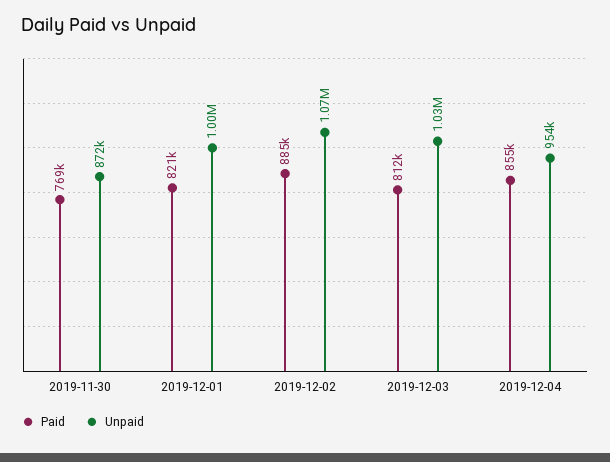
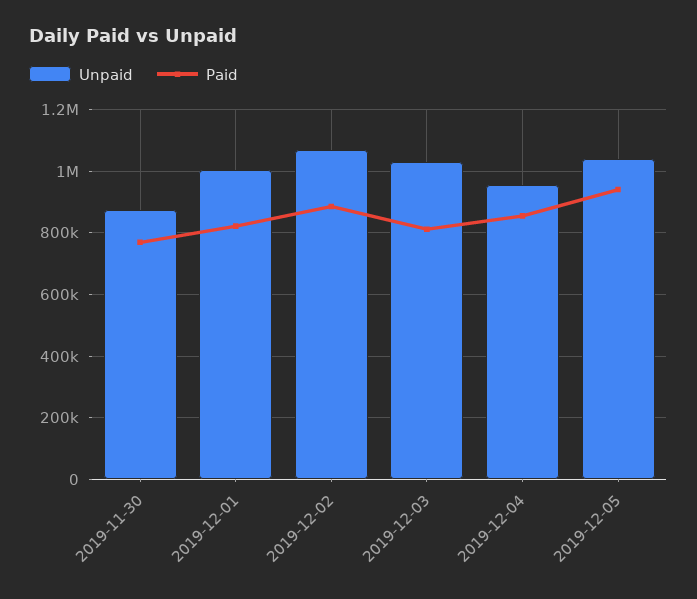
Unpaid, 2019-12-05: none -> 1040000
Paid, 2019-12-05: none -> 940000

